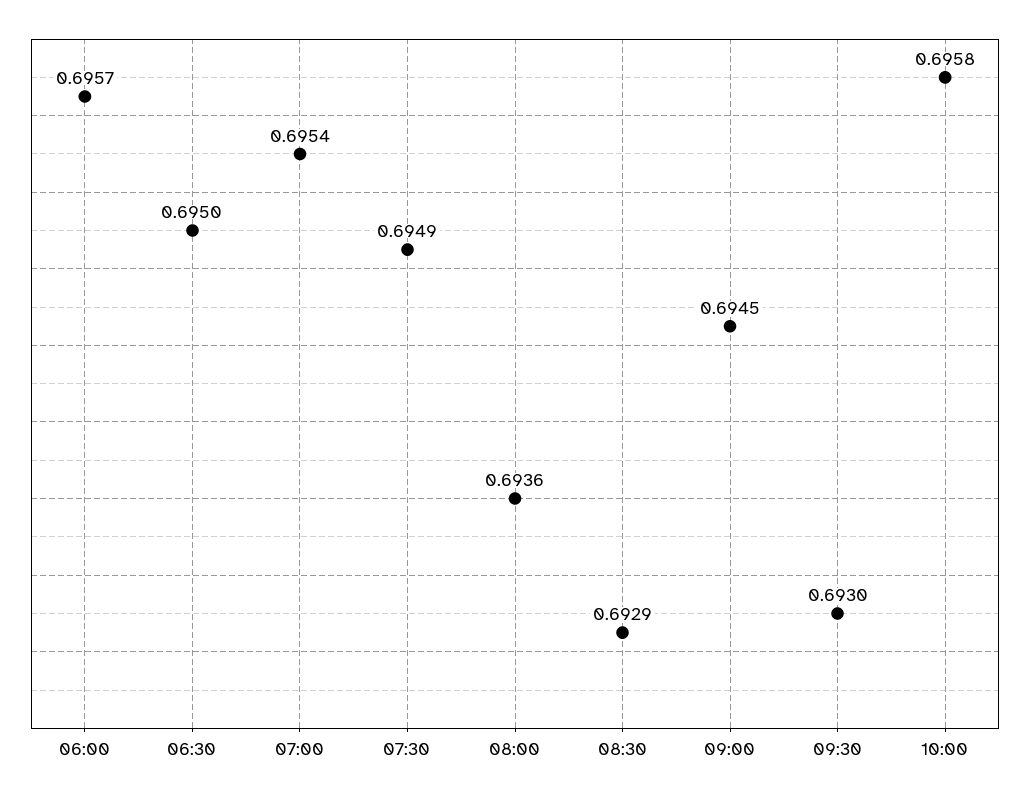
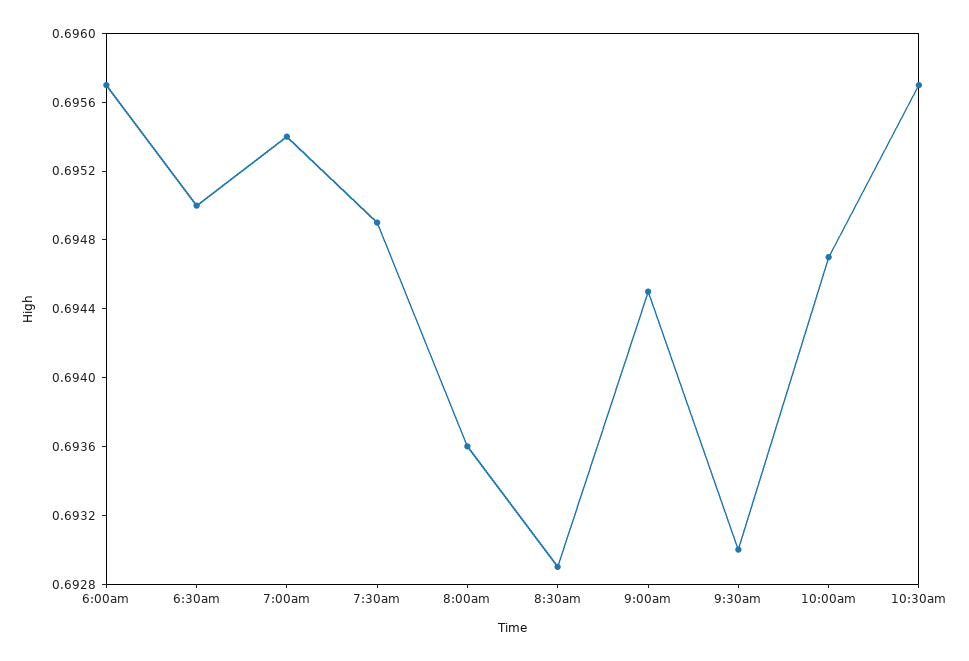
10:00: 0.6958 -> 0.6947
10:30am: none -> 0.6957

